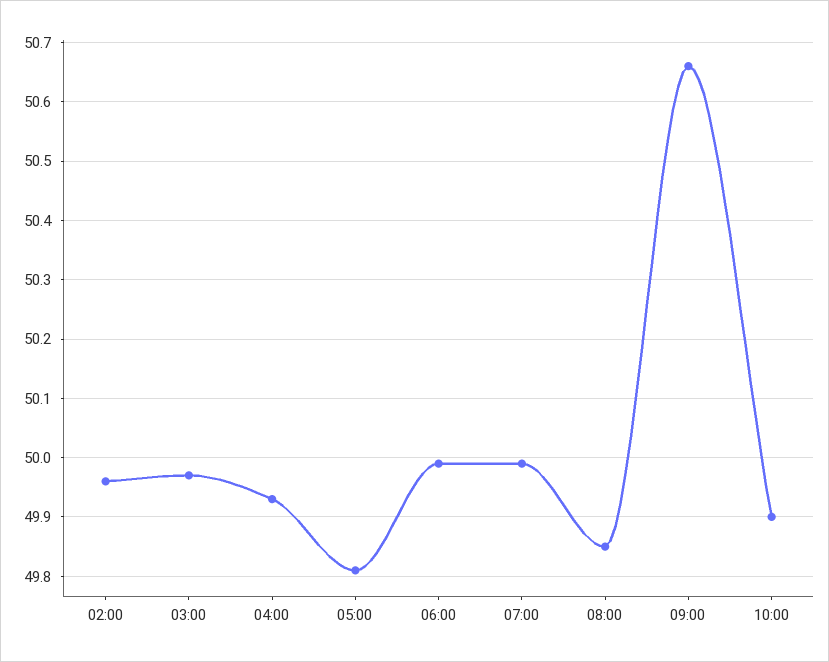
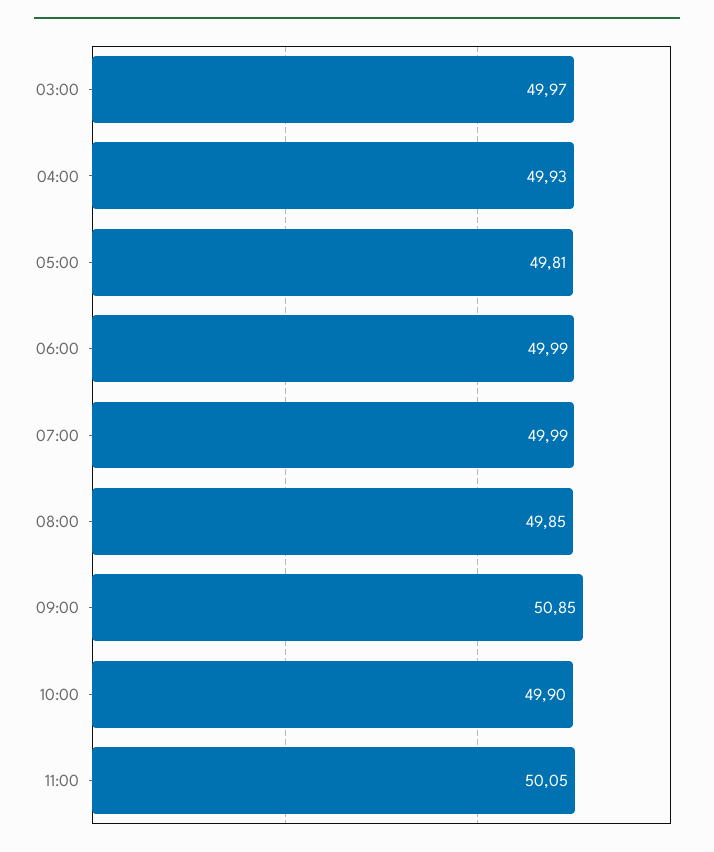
02:00: 49.95 -> none
09:00: 50.65 -> 50.85
11:00: none -> 50.05

